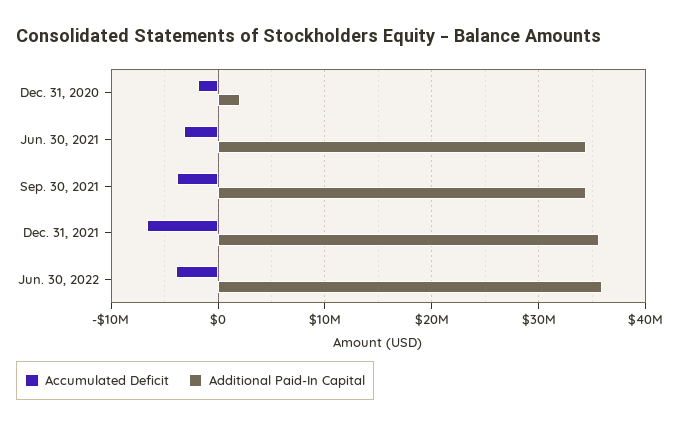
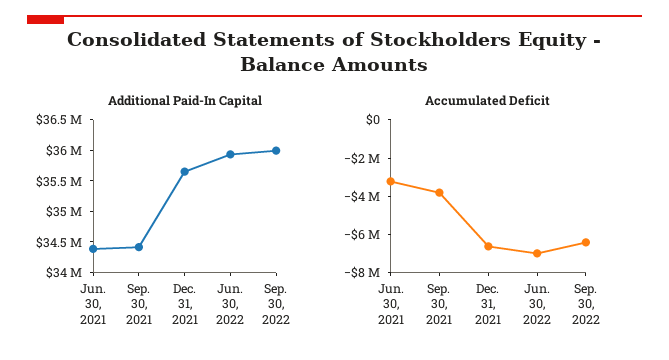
Accumulated Deficit, Dec. 31, 2020: -2000000 -> none
Additional Paid-In Capital, Dec. 31, 2020: 2000000 -> none
Accumulated Deficit, Jun. 30, 2022: -4000000 -> -7000000
Additional Paid-In Capital, Sep. 30, 2022: none -> 36000000
Accumulated Deficit, Sep. 30, 2022: none -> -6500000

